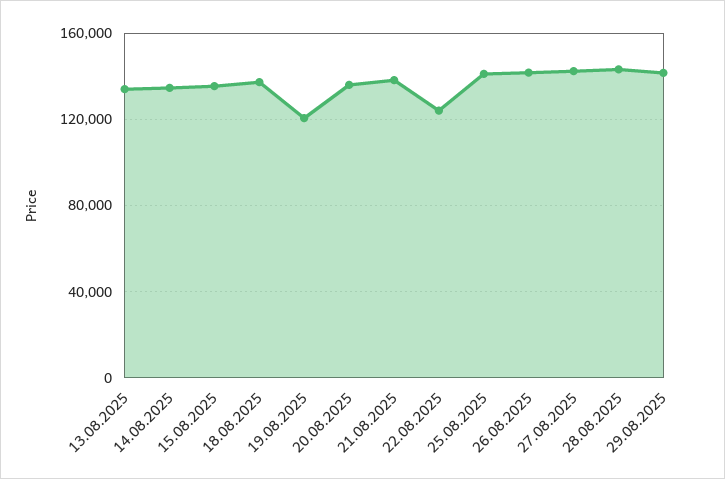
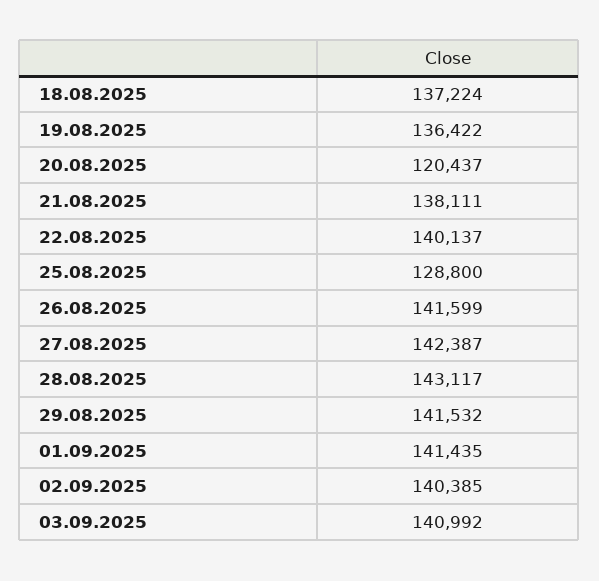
13.08.2025: 135000 -> none
14.08.2025: 135000 -> none
15.08.2025: 135000 -> none
19.08.2025: 120000 -> 136422
20.08.2025: 135000 -> 120437
22.08.2025: 125000 -> 140137
25.08.2025: 140000 -> 128800
01.09.2025: none -> 141435
02.09.2025: none -> 140385
03.09.2025: none -> 140992

